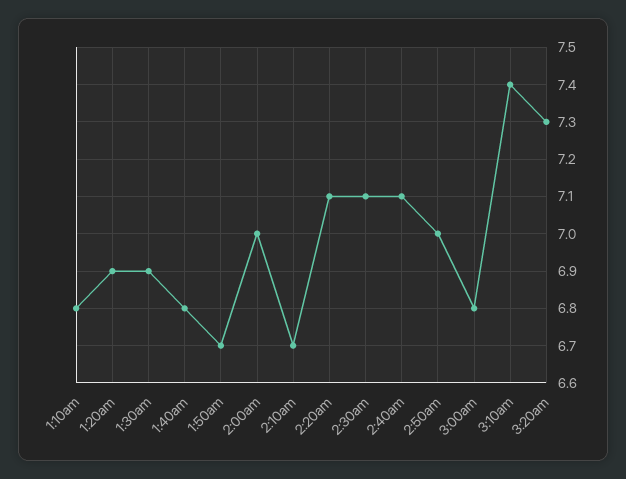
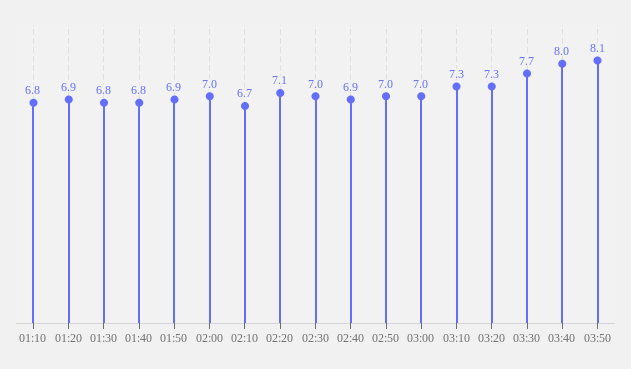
1:30am: 6.9 -> 6.8
1:50am: 6.7 -> 6.9
2:30am: 7.1 -> 7
2:40am: 7.1 -> 6.9
3:00am: 6.8 -> 7
3:10am: 7.4 -> 7.3
03:30: none -> 7.7
03:40: none -> 8
03:50: none -> 8.1

